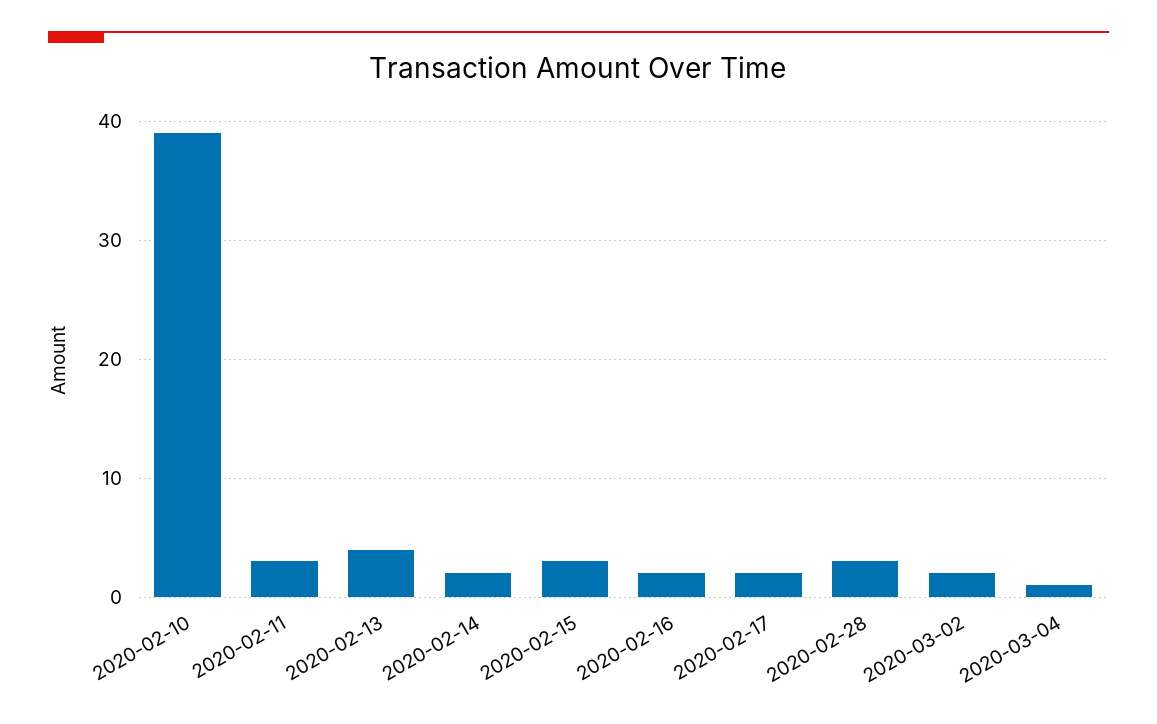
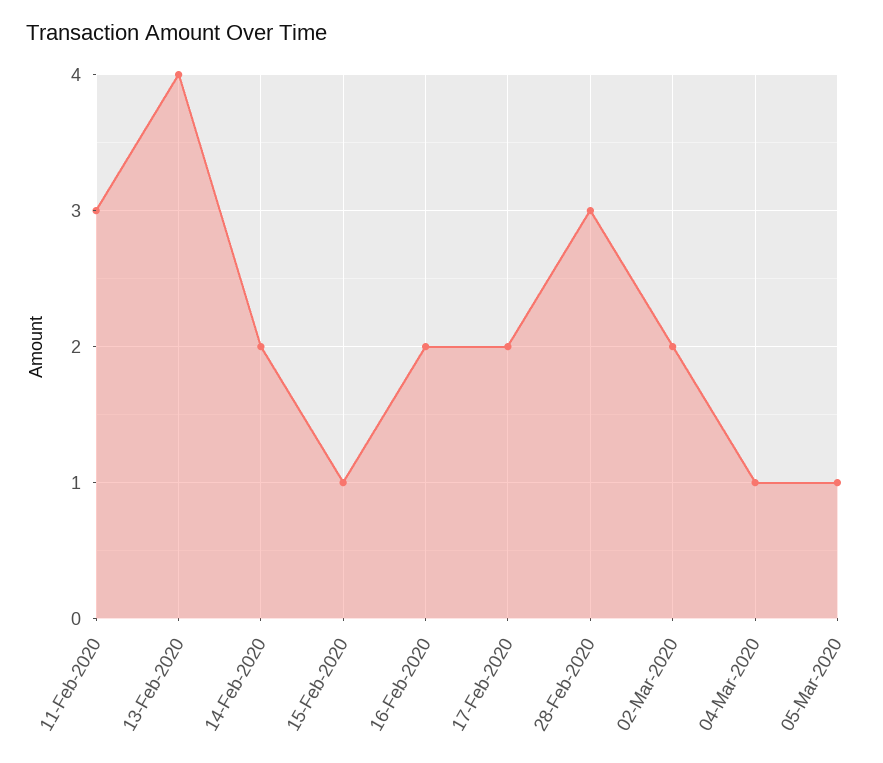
2020-02-10: 39 -> none
2020-02-15: 3 -> 1
05-Mar-2020: none -> 1

